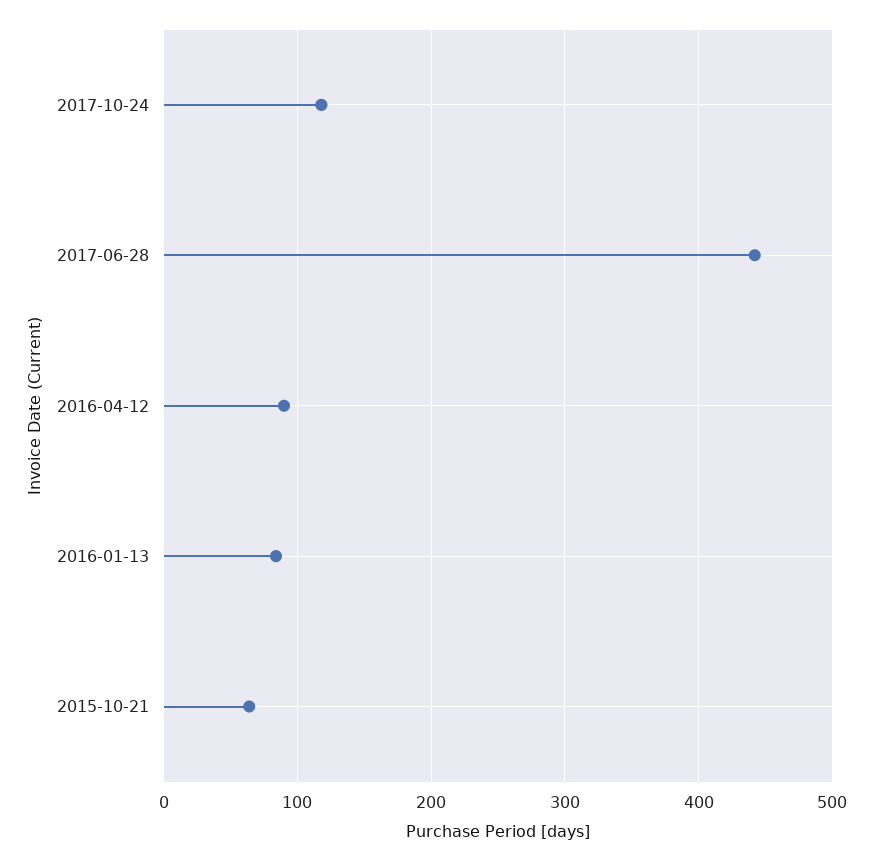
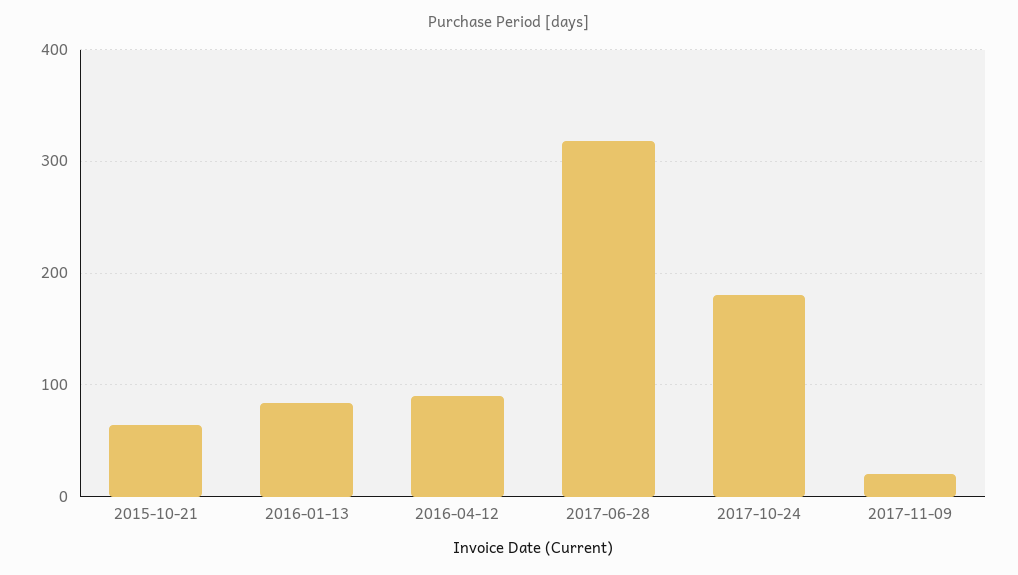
2017-10-24: 120 -> 180
2017-06-28: 440 -> 320
2017-11-09: none -> 20

